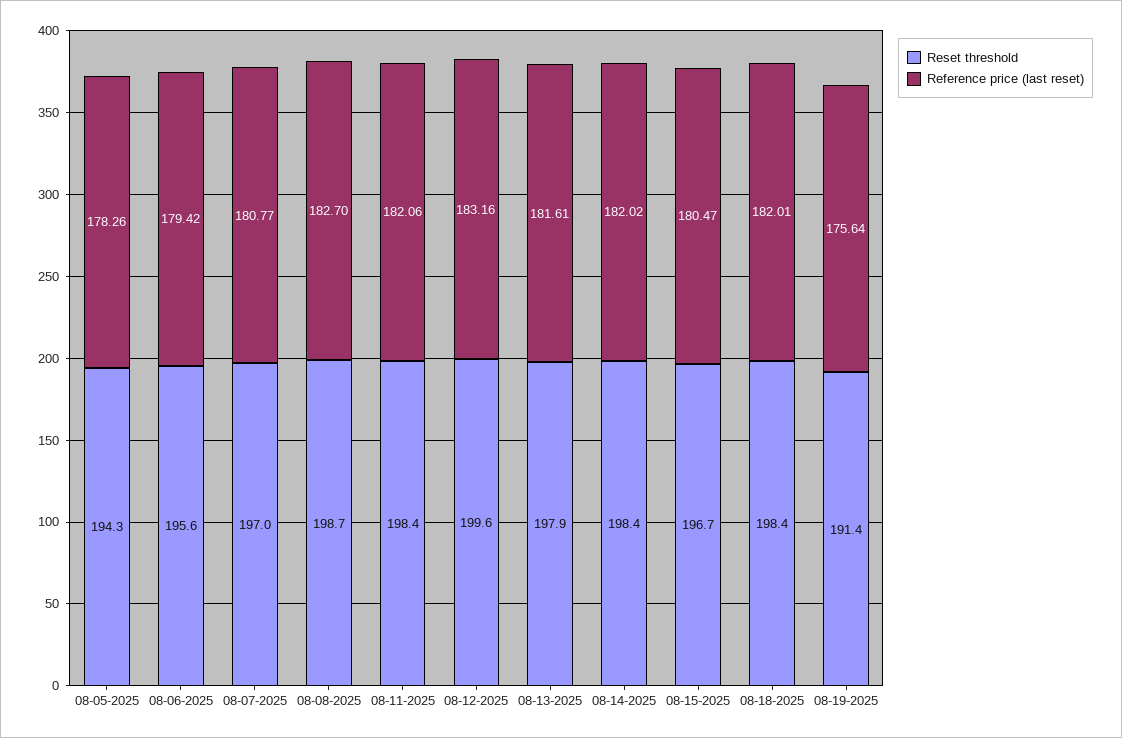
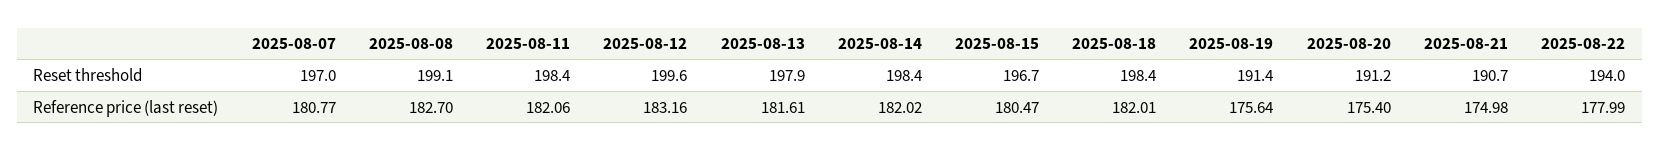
Reset threshold, 08-05-2025: 194.3 -> none
Reference price (last reset), 08-05-2025: 178.26 -> none
Reset threshold, 08-06-2025: 195.6 -> none
Reference price (last reset), 08-06-2025: 179.42 -> none
Reset threshold, 08-08-2025: 198.7 -> 199.1
Reset threshold, 2025-08-20: none -> 191.2
Reset threshold, 2025-08-21: none -> 190.7
Reset threshold, 2025-08-22: none -> 194
Reference price (last reset), 2025-08-20: none -> 175.4
Reference price (last reset), 2025-08-21: none -> 174.98
Reference price (last reset), 2025-08-22: none -> 177.99

